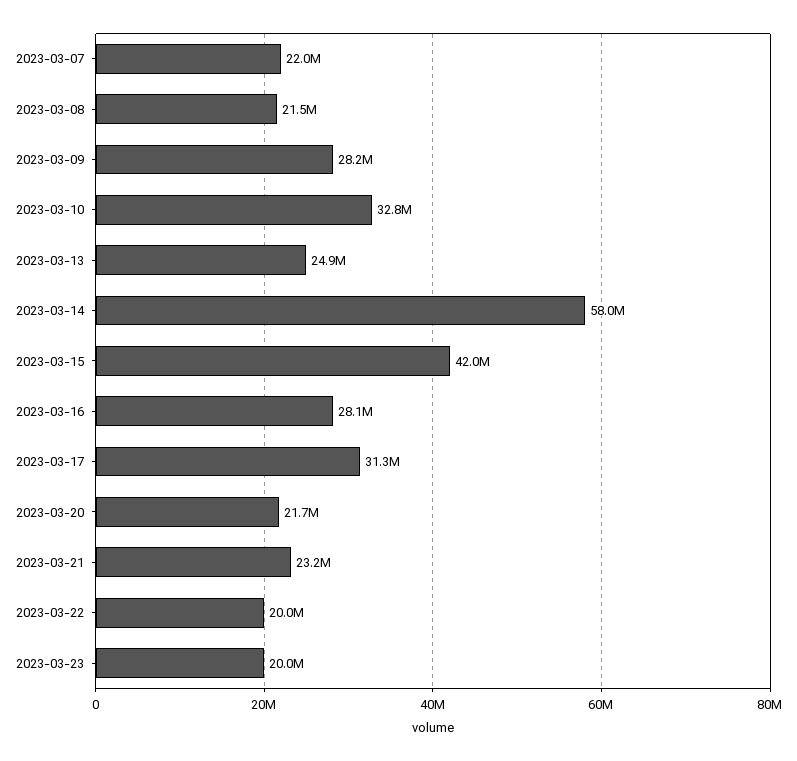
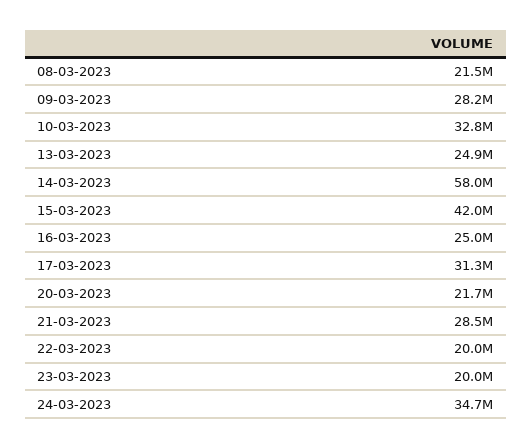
2023-03-07: 22000000 -> none
2023-03-16: 28100000 -> 25000000
2023-03-21: 23200000 -> 28500000
24-03-2023: none -> 34700000

